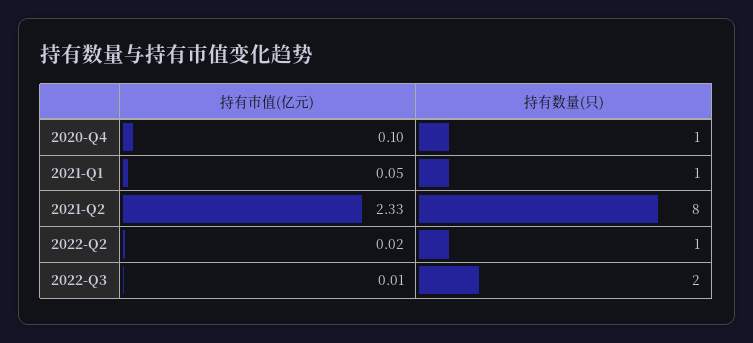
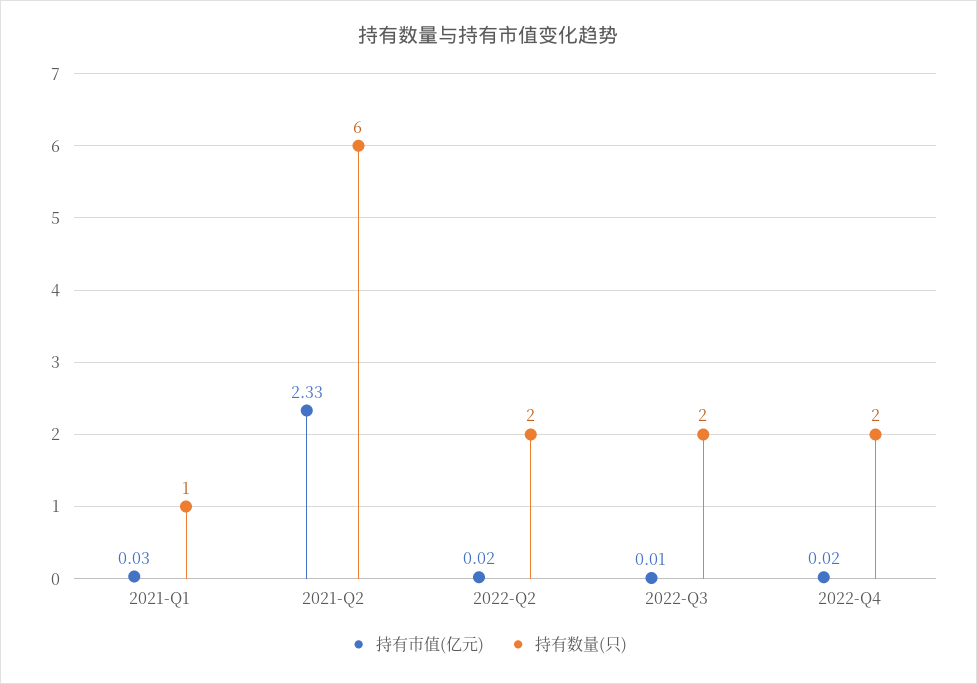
持有市值(亿元), 2020-Q4: 0.1 -> none
持有数量(只), 2020-Q4: 1 -> none
持有市值(亿元), 2021-Q1: 0.05 -> 0.03
持有数量(只), 2021-Q2: 8 -> 6
持有数量(只), 2022-Q2: 1 -> 2
持有市值(亿元), 2022-Q4: none -> 0.02
持有数量(只), 2022-Q4: none -> 2

